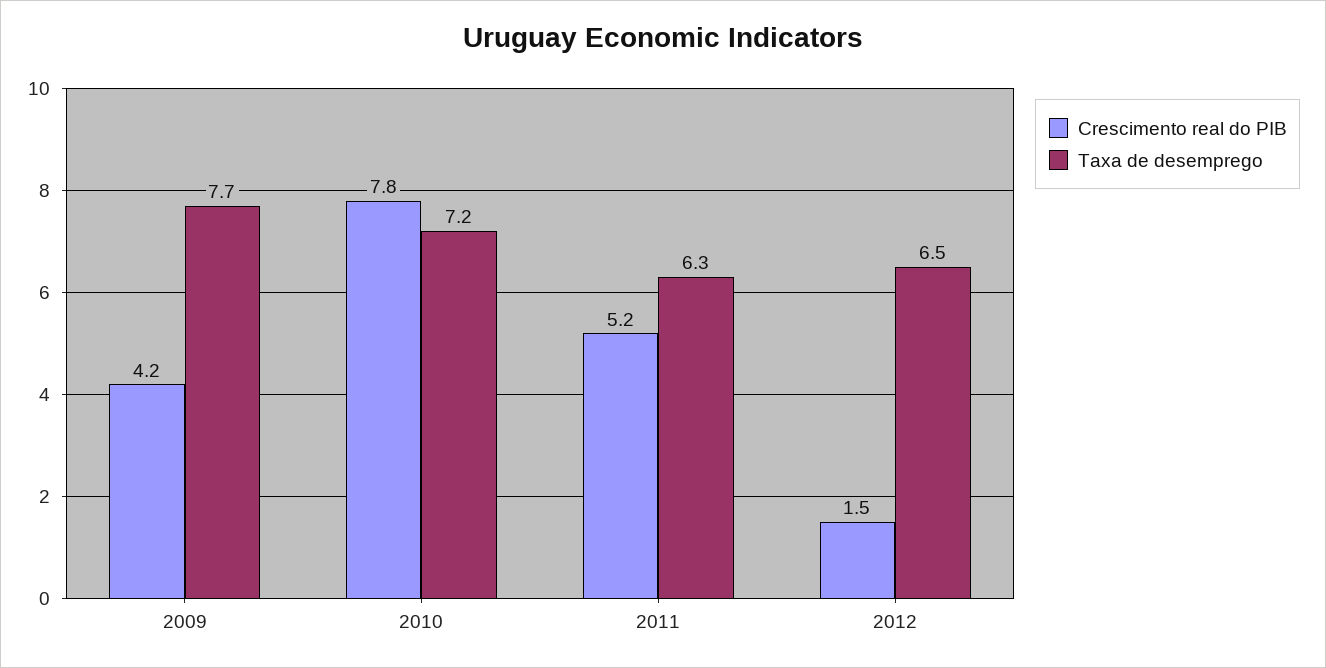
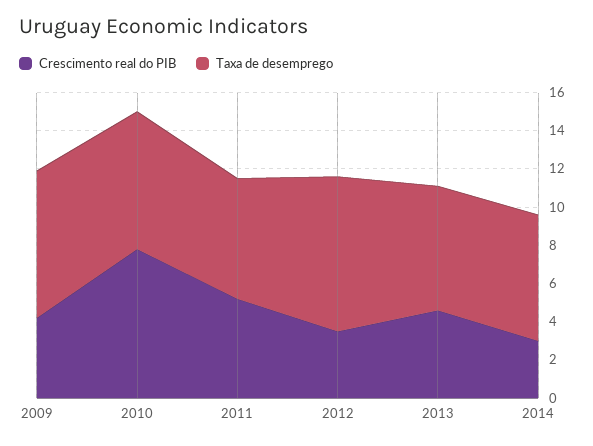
Crescimento real do PIB, 2012: 1.5 -> 3.5
Taxa de desemprego, 2012: 6.5 -> 8
Crescimento real do PIB, 2013: none -> 4.5
Taxa de desemprego, 2013: none -> 6.5
Crescimento real do PIB, 2014: none -> 3
Taxa de desemprego, 2014: none -> 6.5

